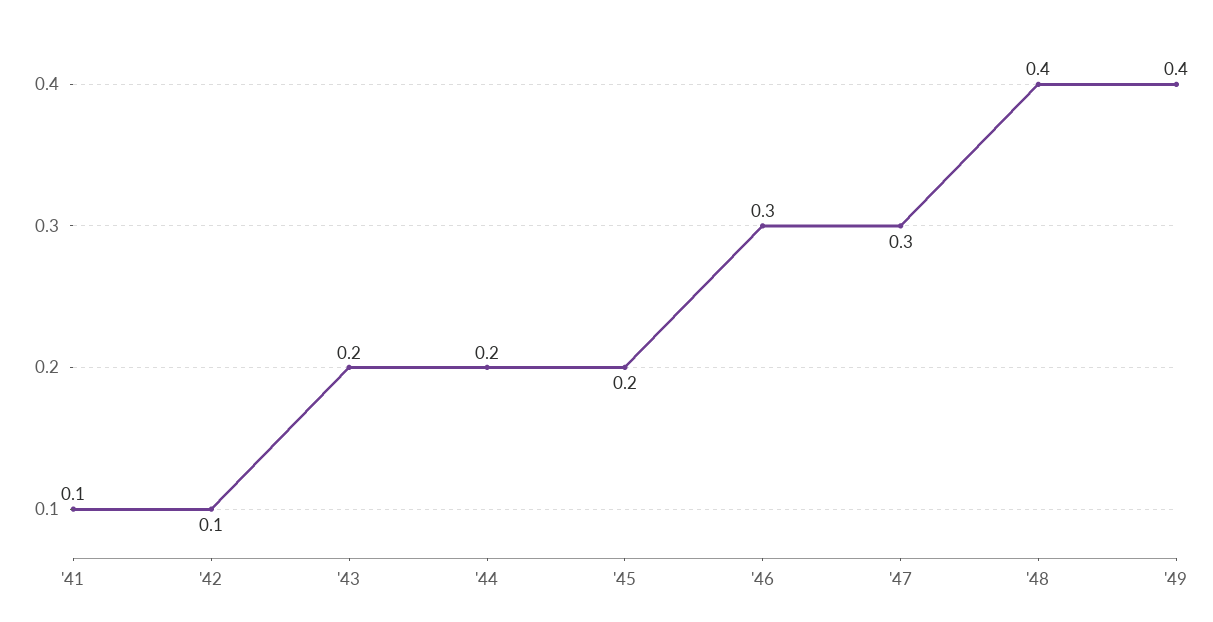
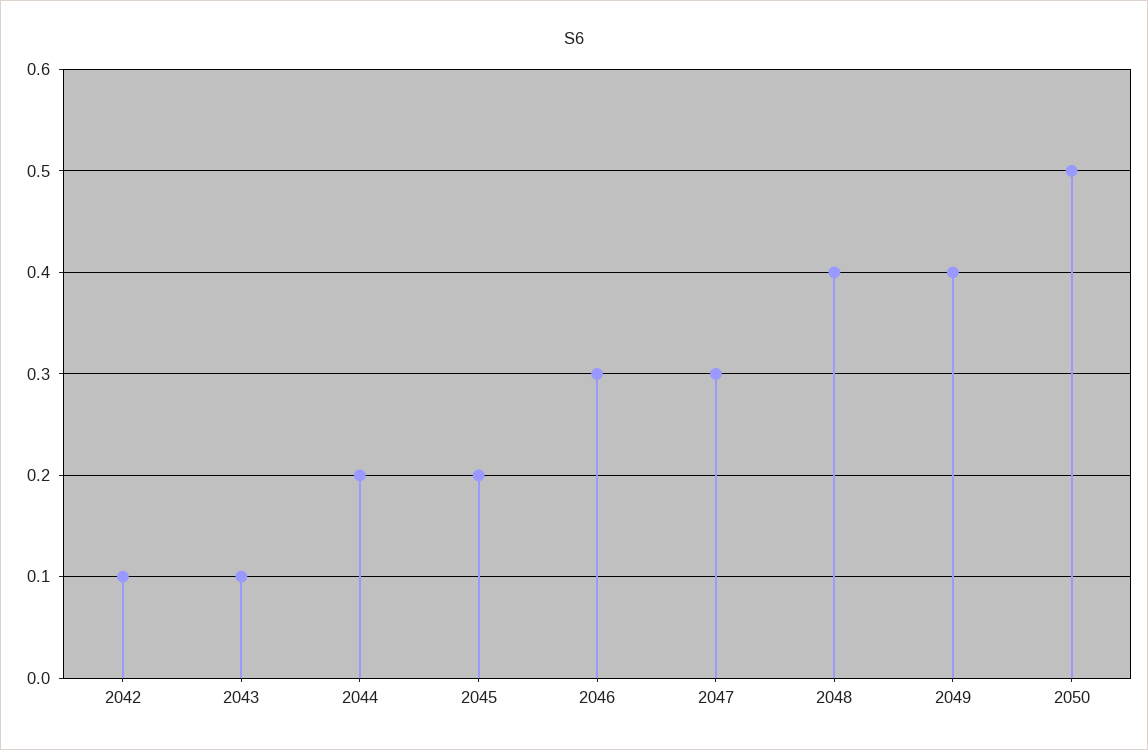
'41: 0.1 -> none
'43: 0.2 -> 0.1
2050: none -> 0.5

